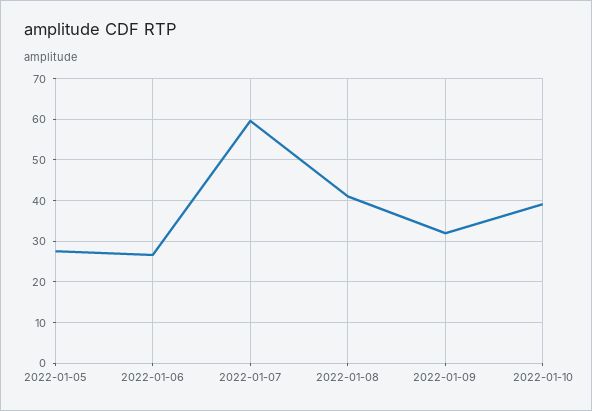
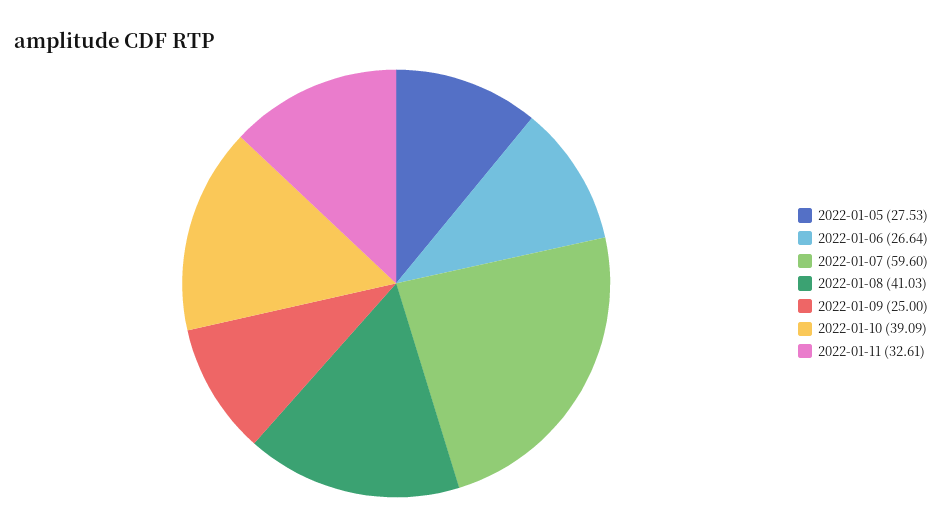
2022-01-09: 32 -> 25
2022-01-11: none -> 32.61

